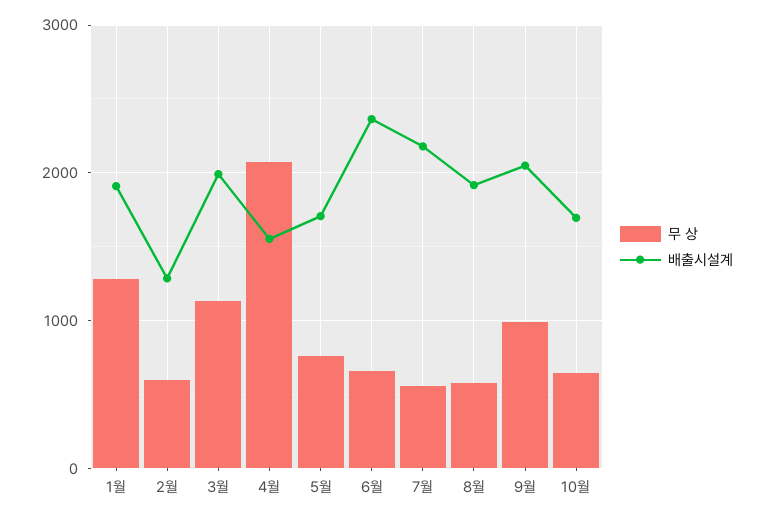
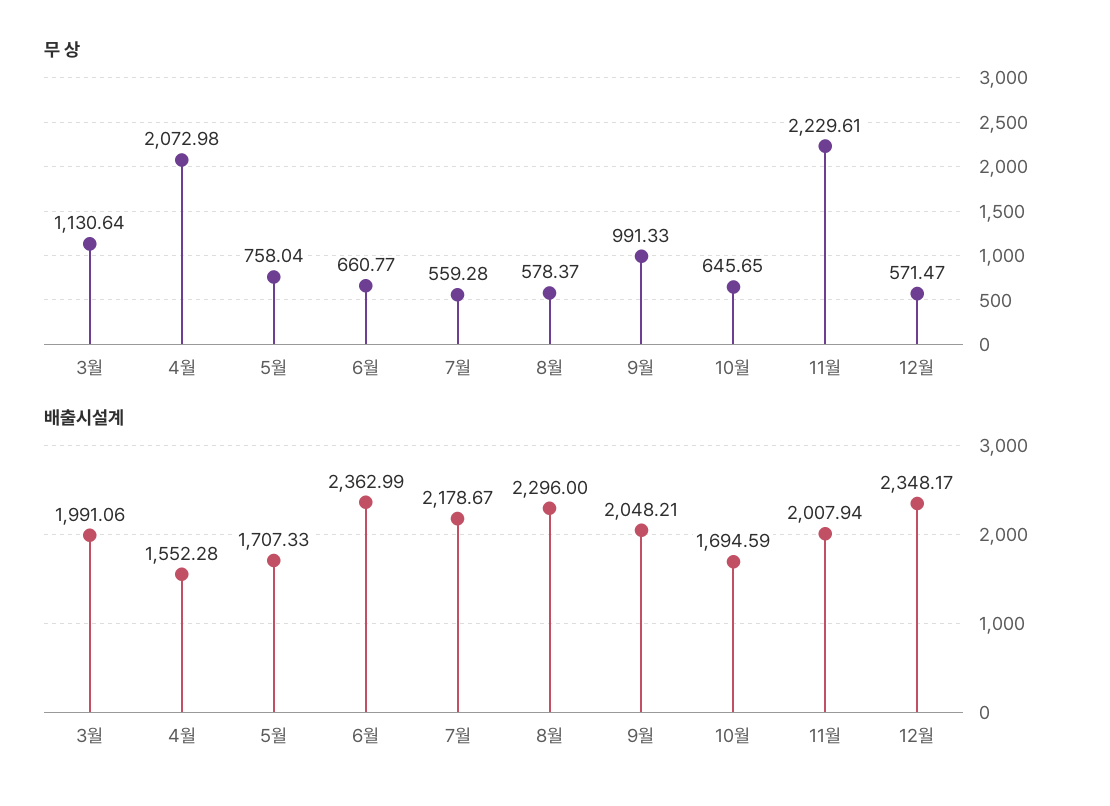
무 상, 1월: 1300 -> none
배출시설계, 1월: 1900 -> none
무 상, 2월: 600 -> none
배출시설계, 2월: 1300 -> none
배출시설계, 8월: 1900 -> 2296
무 상, 11월: none -> 2229.61
무 상, 12월: none -> 571.47
배출시설계, 11월: none -> 2007.94
배출시설계, 12월: none -> 2348.17

